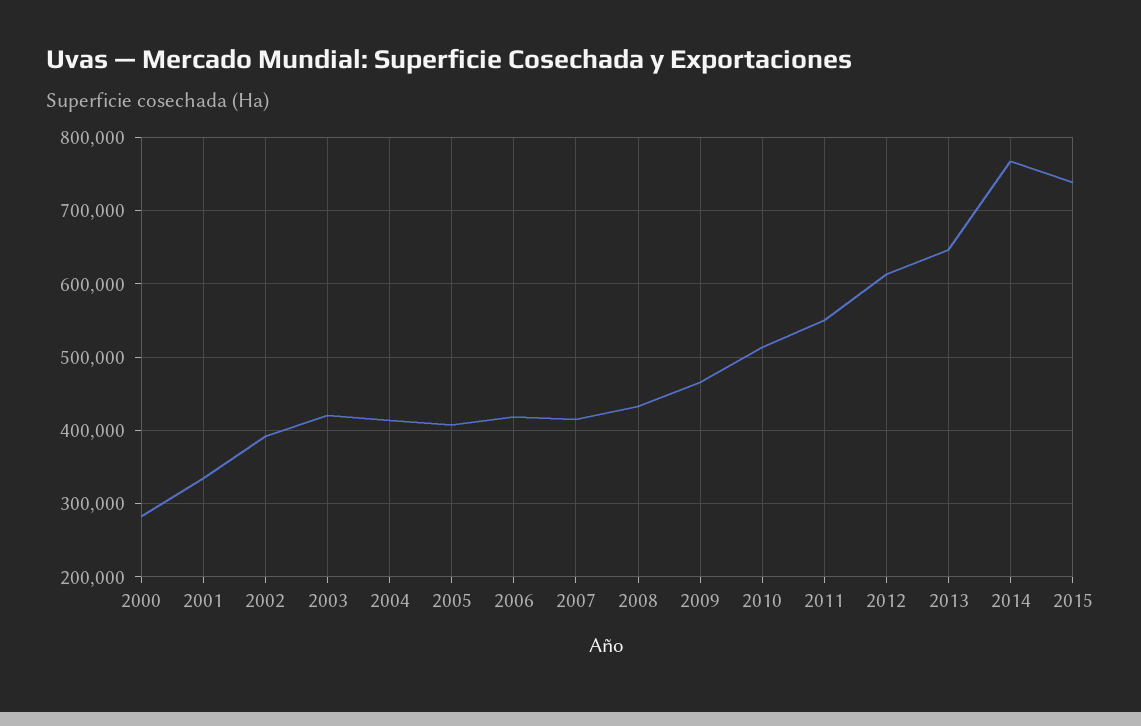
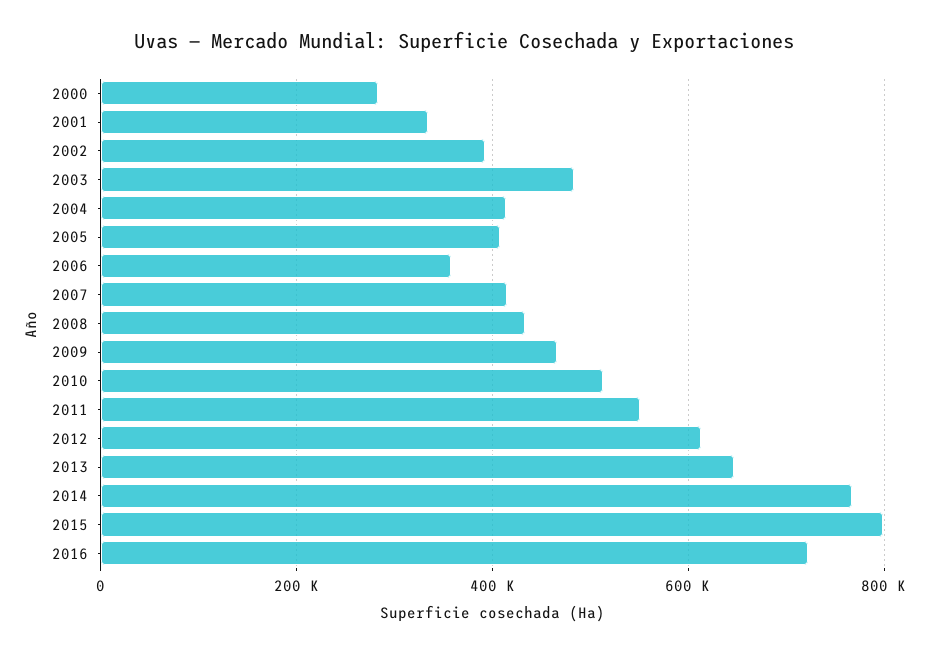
2003: 420000 -> 480000
2006: 420000 -> 360000
2015: 740000 -> 800000
2016: none -> 720000

